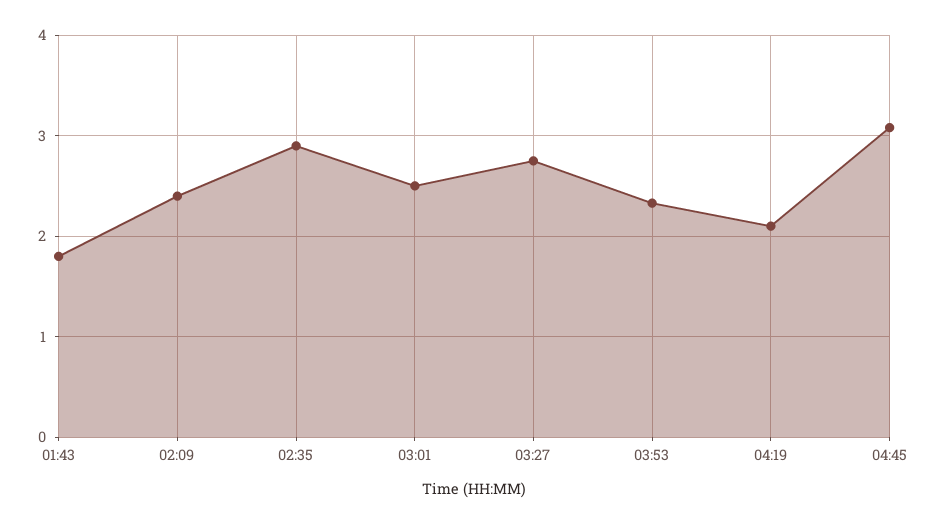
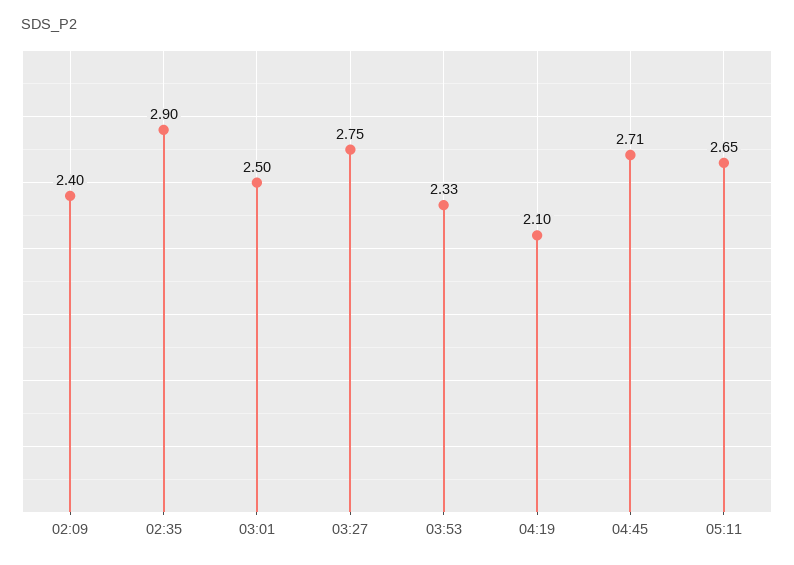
01:43: 1.8 -> none
04:45: 3.1 -> 2.71
05:11: none -> 2.65

